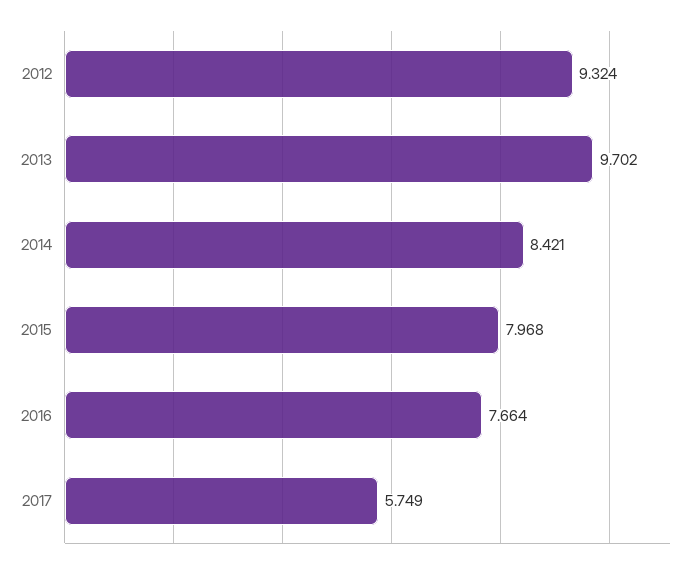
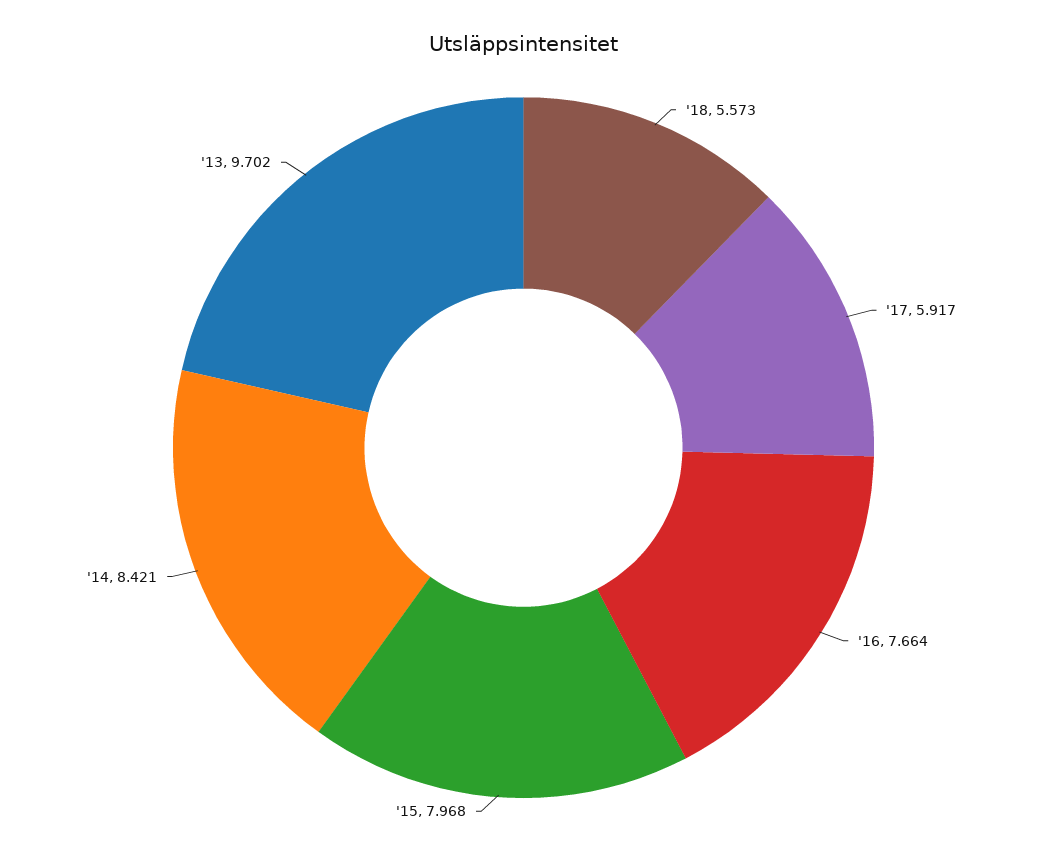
2012: 9.324 -> none
2017: 5.749 -> 5.917
'18: none -> 5.573

